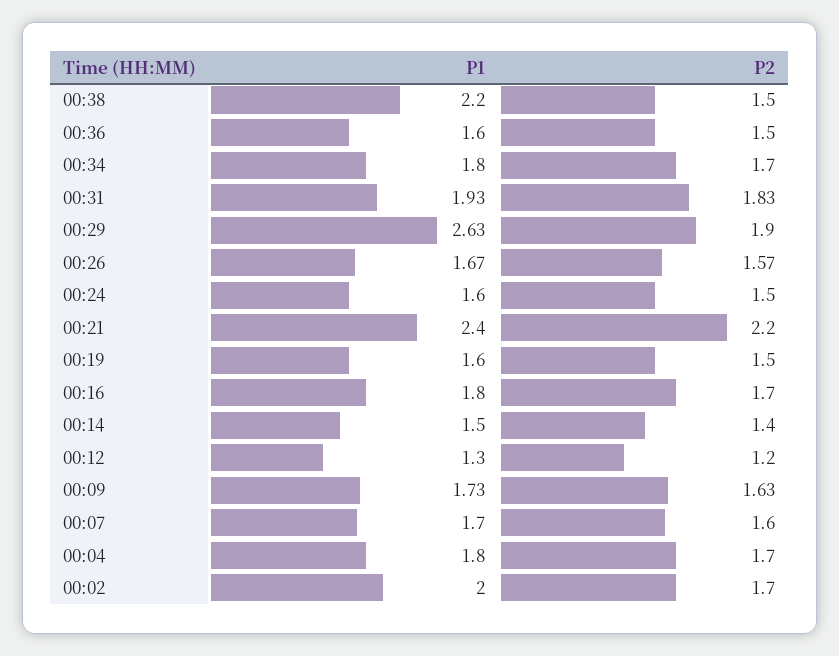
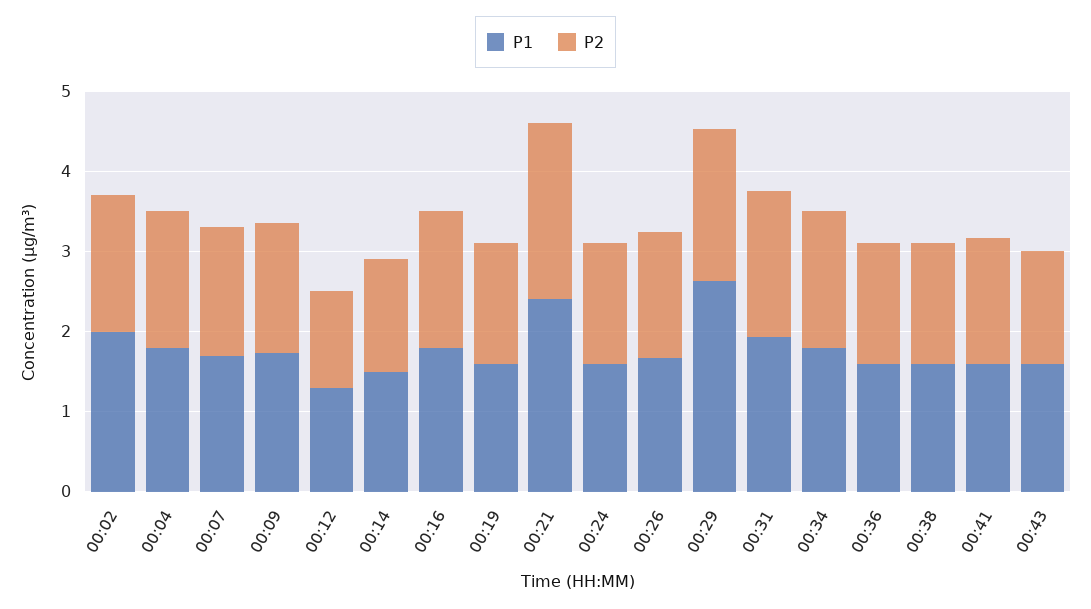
P1, 00:38: 2.2 -> 1.6
P1, 00:41: none -> 1.6
P2, 00:41: none -> 1.6
P1, 00:43: none -> 1.6
P2, 00:43: none -> 1.4

